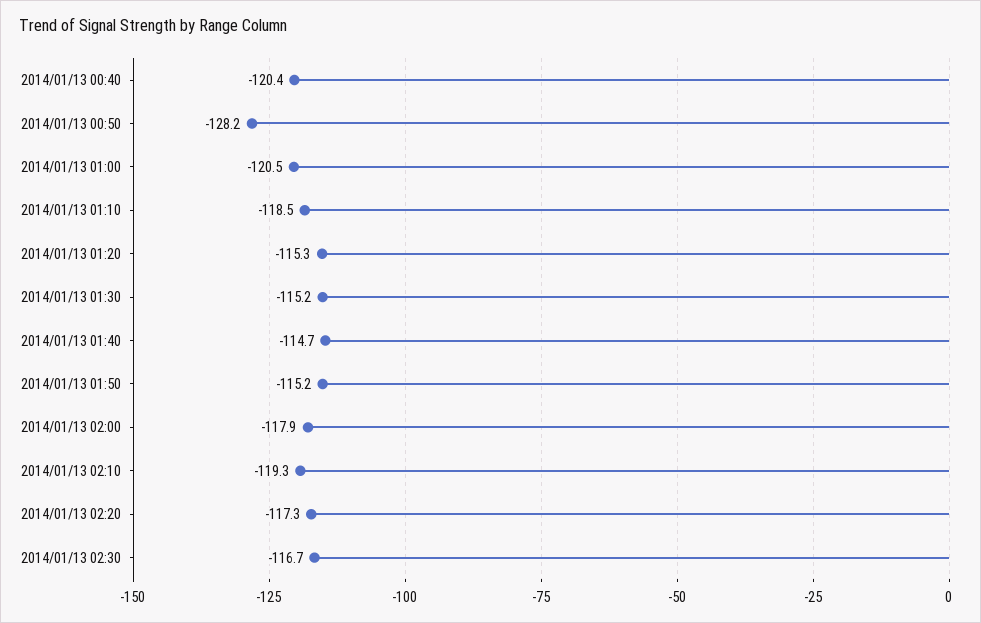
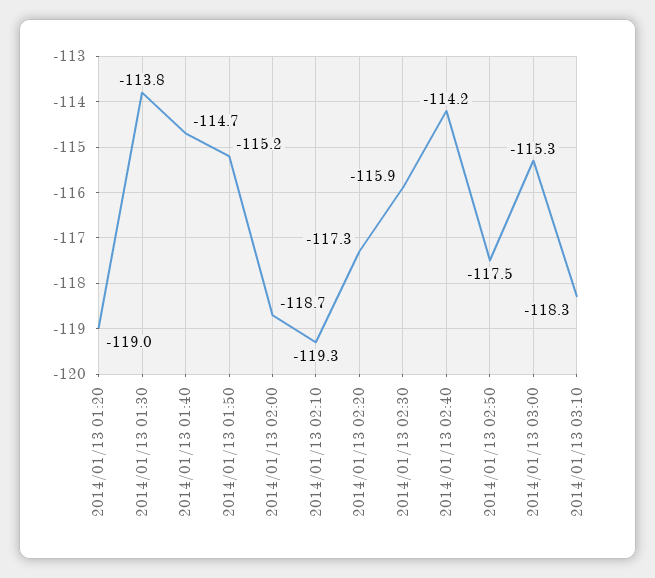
2014/01/13 00:40: -120.4 -> none
2014/01/13 00:50: -128.2 -> none
2014/01/13 01:00: -120.5 -> none
2014/01/13 01:10: -118.5 -> none
2014/01/13 01:20: -115.3 -> -119
2014/01/13 01:30: -115.2 -> -113.8
2014/01/13 02:00: -117.9 -> -118.7
2014/01/13 02:30: -116.7 -> -115.9
2014/01/13 02:40: none -> -114.2
2014/01/13 02:50: none -> -117.5
2014/01/13 03:00: none -> -115.3
2014/01/13 03:10: none -> -118.3

